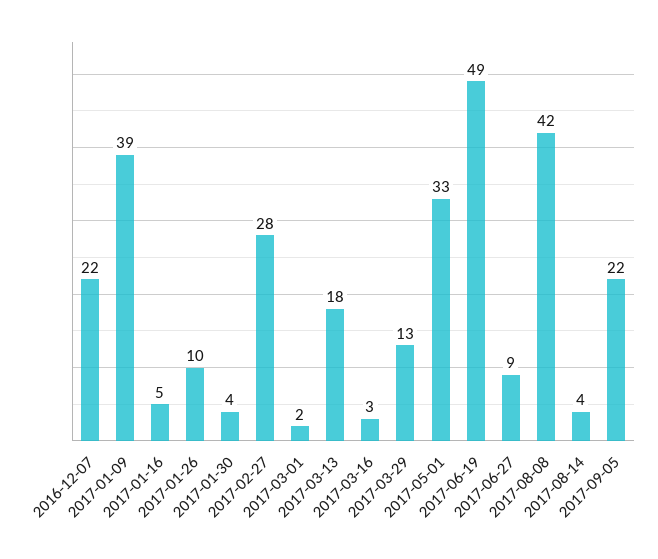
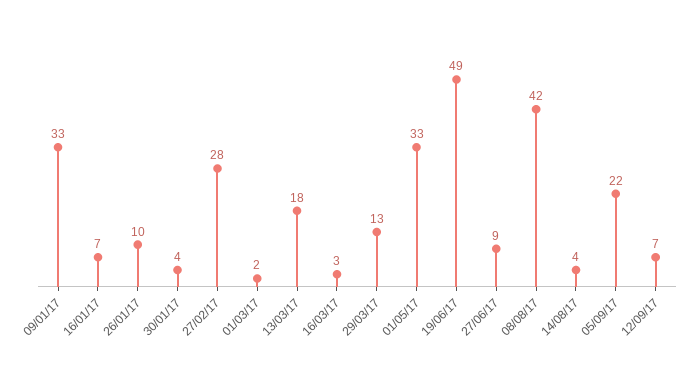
2016-12-07: 22 -> none
2017-01-09: 39 -> 33
2017-01-16: 5 -> 7
12/09/17: none -> 7

